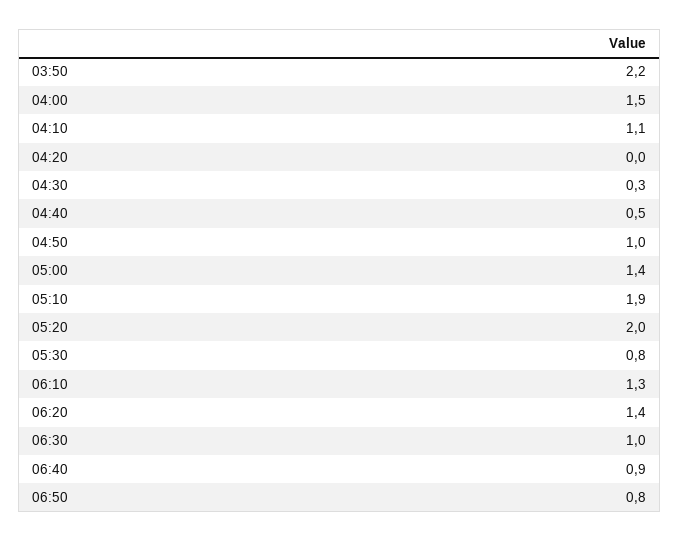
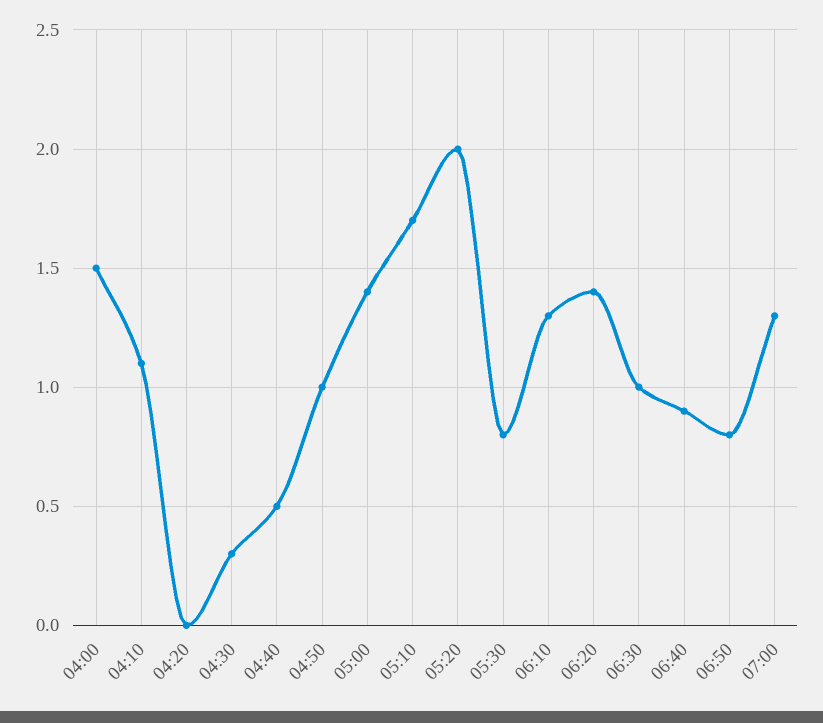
03:50: 2.2 -> none
05:10: 1.9 -> 1.7
07:00: none -> 1.3

